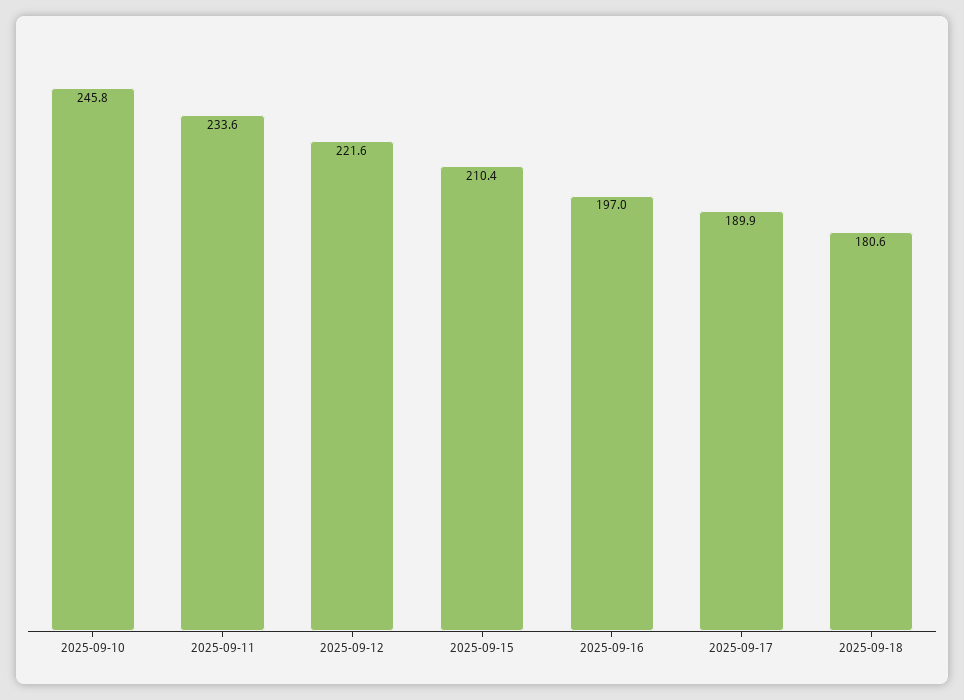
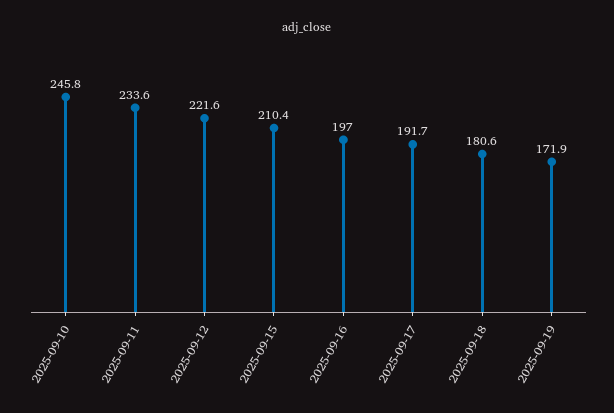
2025-09-17: 189.9 -> 191.7
2025-09-19: none -> 171.9

